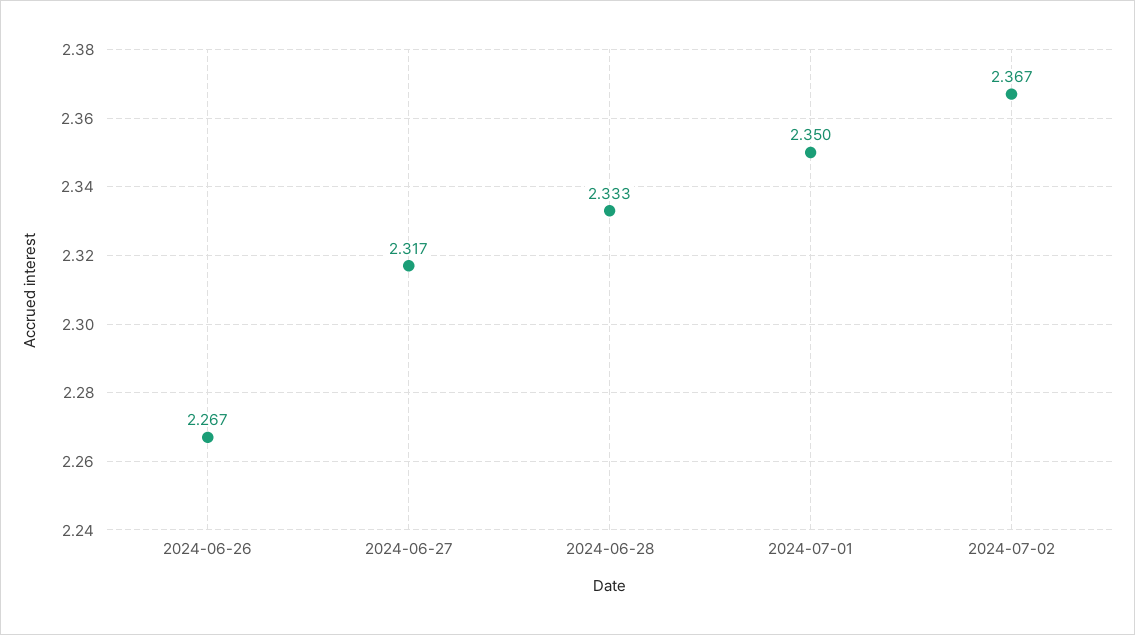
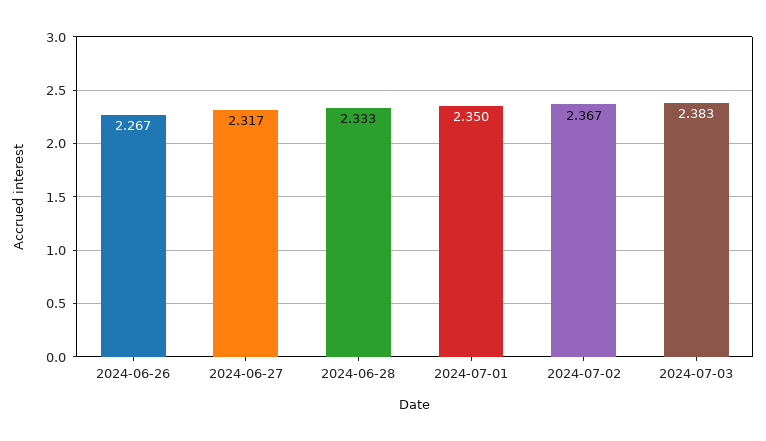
2024-07-03: none -> 2.383

